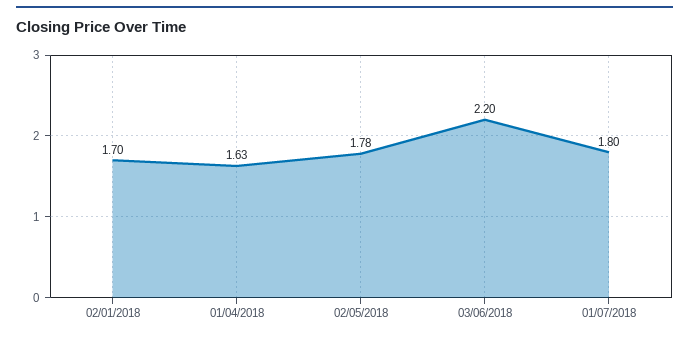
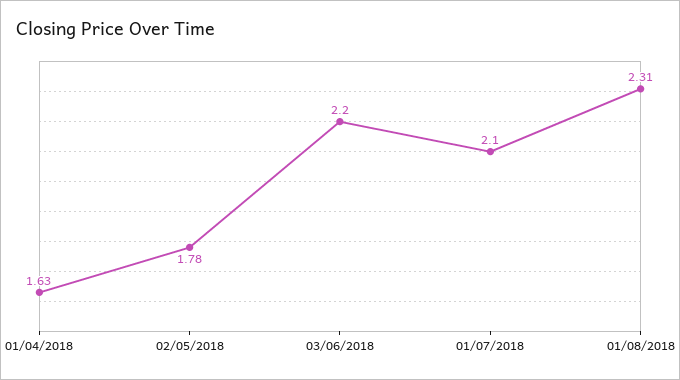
02/01/2018: 1.7 -> none
01/07/2018: 1.8 -> 2.1
01/08/2018: none -> 2.31

